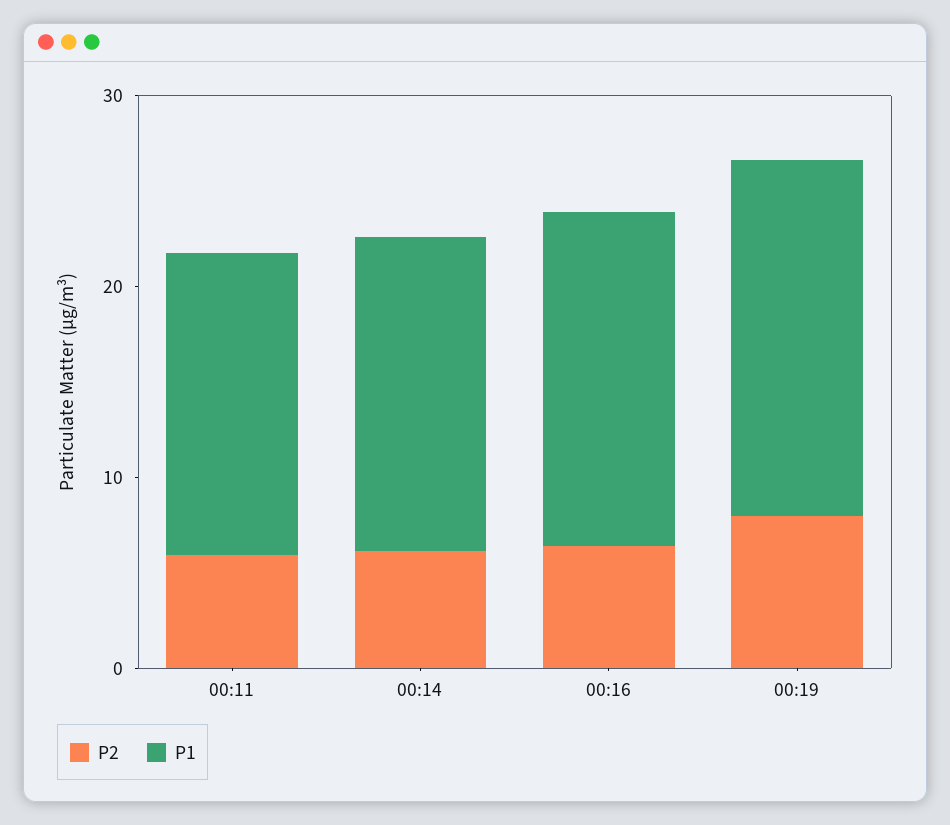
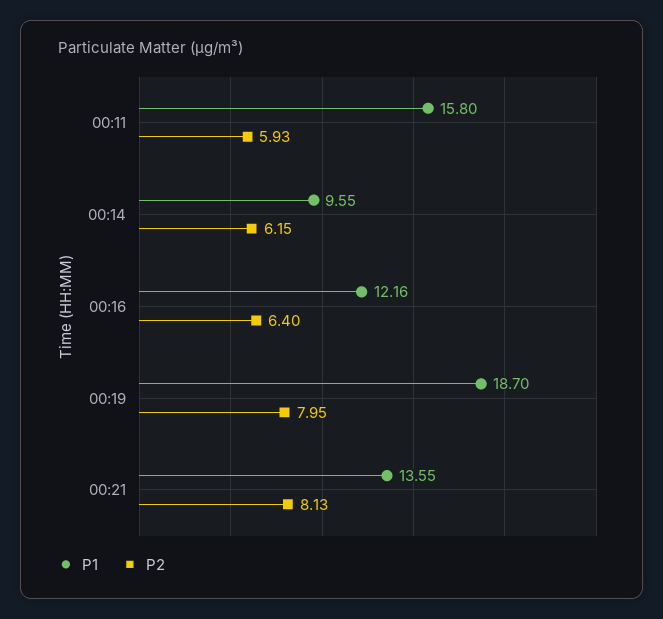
P1, 00:14: 16 -> 9.55
P1, 00:16: 18 -> 12.16
P1, 00:21: none -> 13.55
P2, 00:21: none -> 8.13

